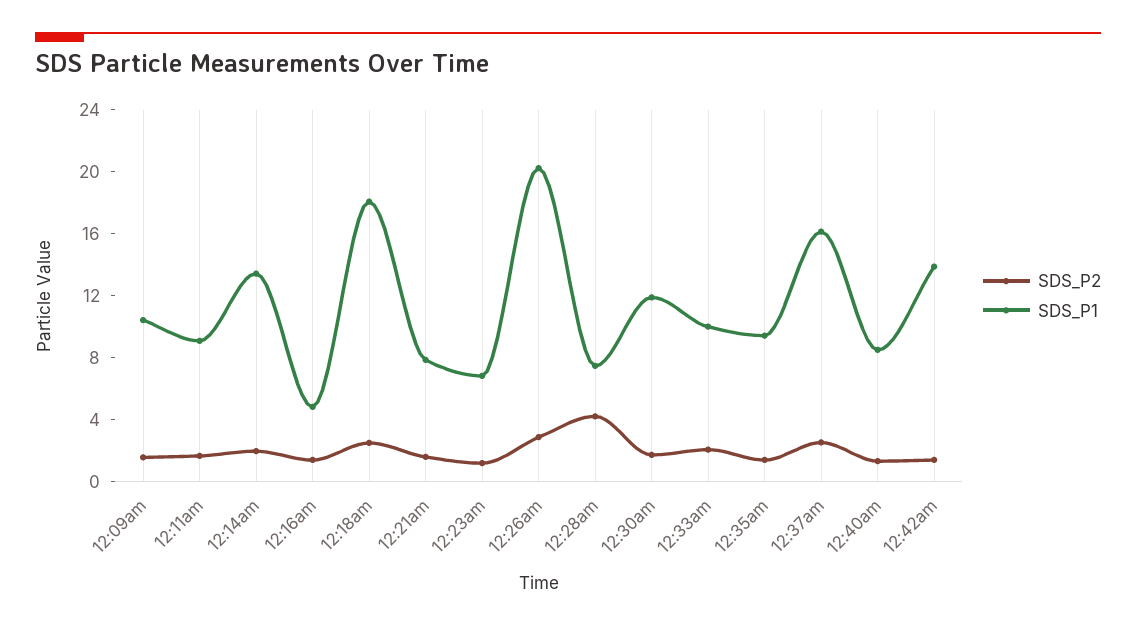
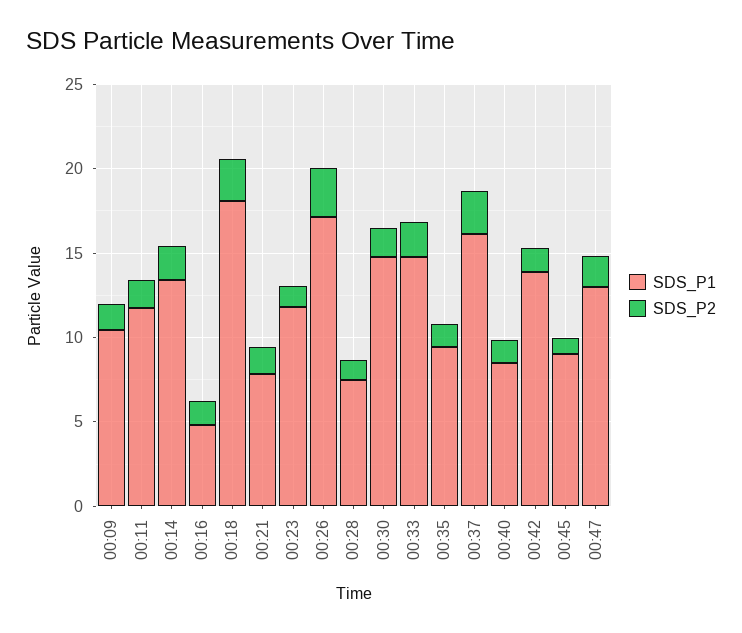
SDS_P1, 12:11am: 9 -> 12
SDS_P1, 12:23am: 7 -> 12
SDS_P1, 12:26am: 20 -> 17
SDS_P2, 12:28am: 4 -> 1
SDS_P1, 12:30am: 12 -> 15
SDS_P1, 12:33am: 10 -> 15
SDS_P1, 00:45: none -> 9
SDS_P2, 00:45: none -> 1
SDS_P1, 00:47: none -> 13
SDS_P2, 00:47: none -> 2

